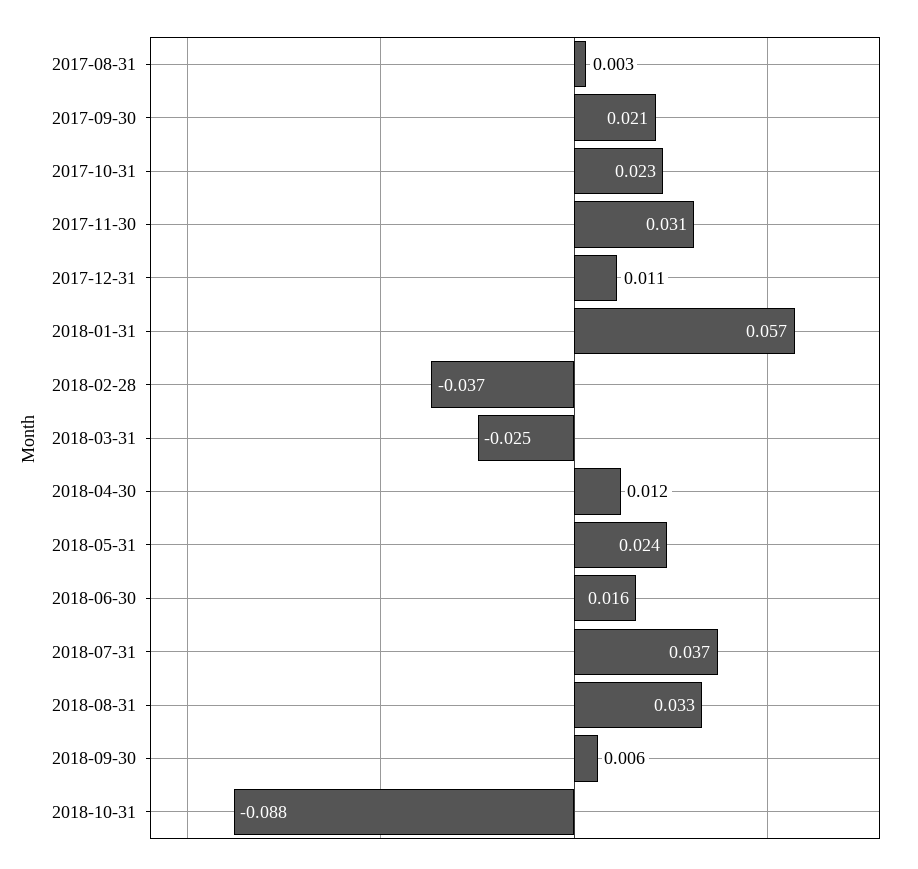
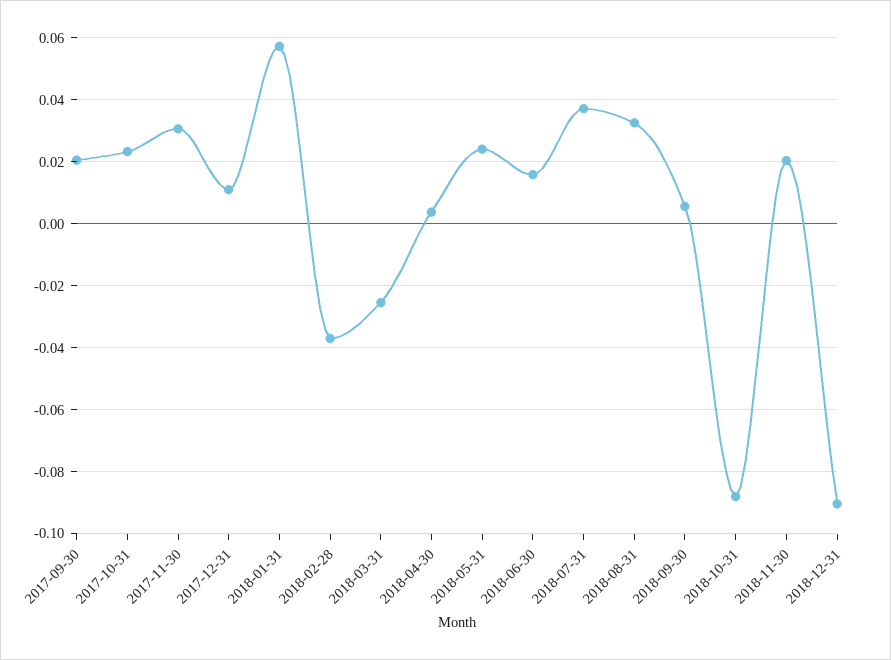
2017-08-31: 0.003 -> none
2018-04-30: 0.012 -> 0.004
2018-11-30: none -> 0.02
2018-12-31: none -> -0.09

